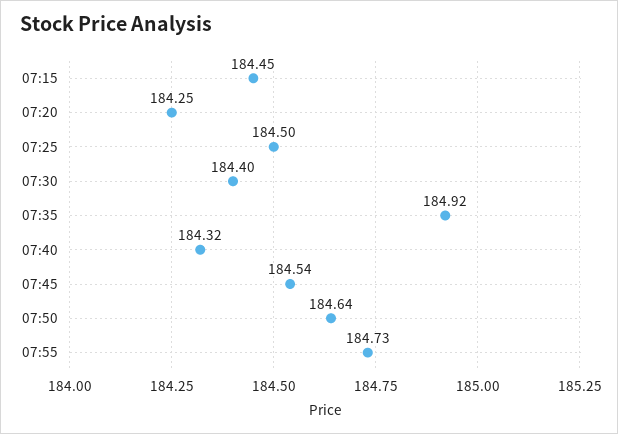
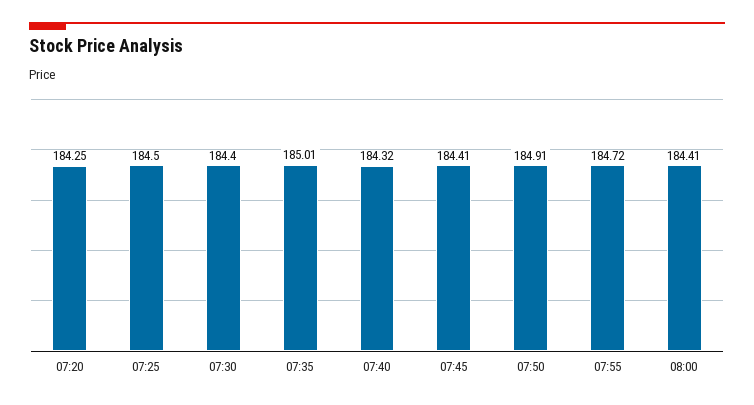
07:15: 184.45 -> none
07:35: 184.92 -> 185.01
07:45: 184.54 -> 184.41
07:50: 184.64 -> 184.91
07:55: 184.73 -> 184.72
08:00: none -> 184.41

